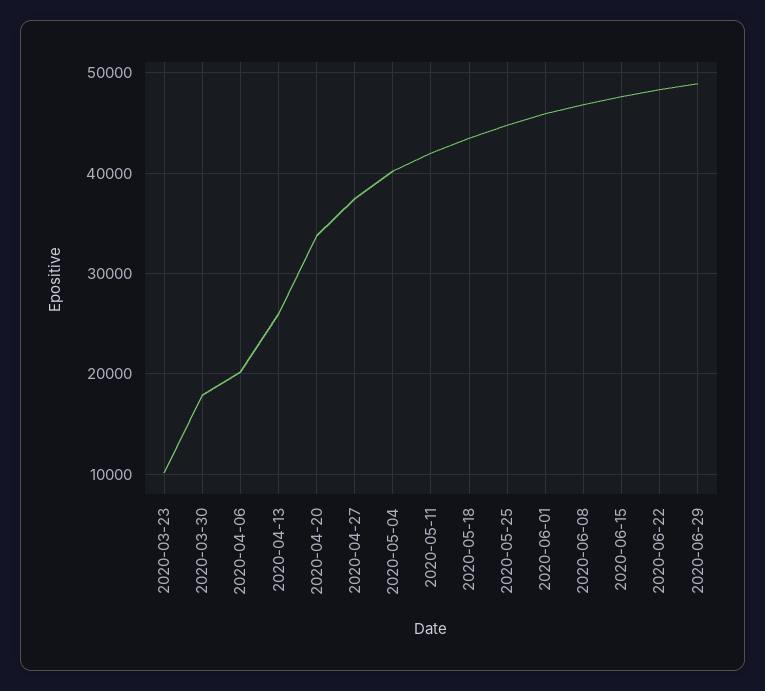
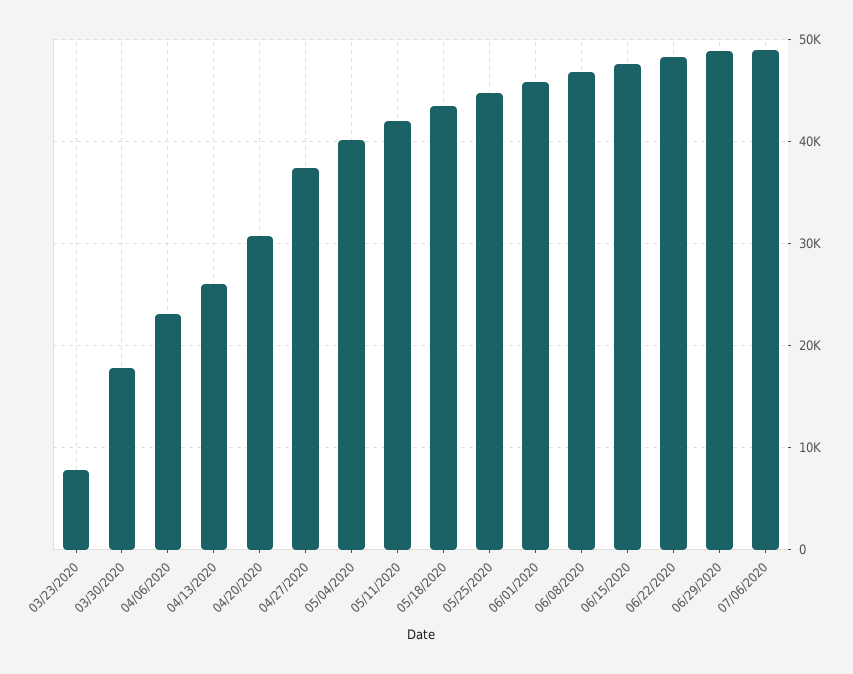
2020-03-23: 10000 -> 8000
2020-04-06: 20000 -> 23000
2020-04-20: 34000 -> 31000
07/06/2020: none -> 49000

